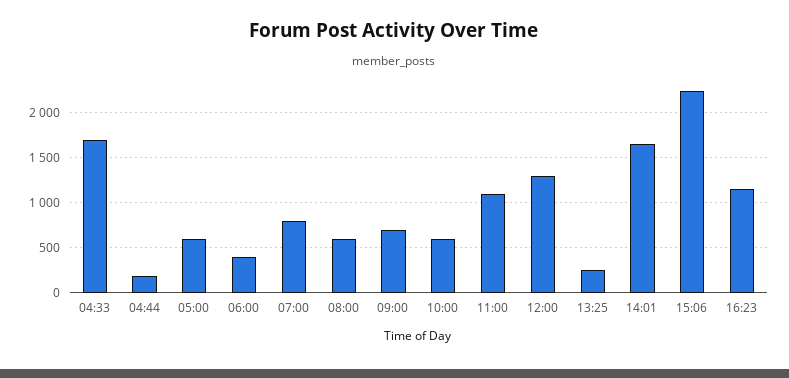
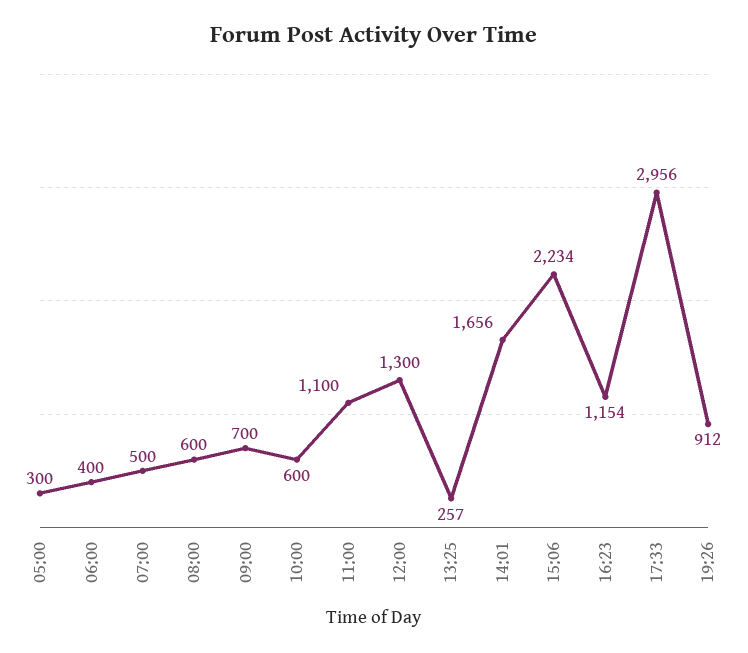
04:33: 1700 -> none
04:44: 200 -> none
05:00: 600 -> 300
07:00: 800 -> 500
17:33: none -> 2956
19:26: none -> 912

